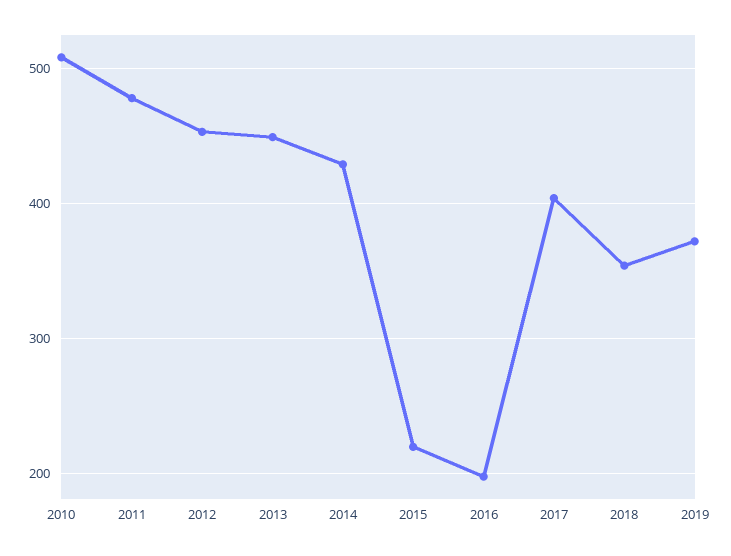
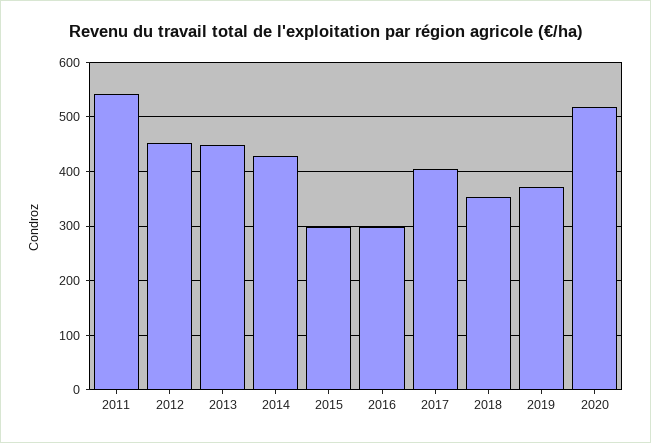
2010: 510 -> none
2011: 480 -> 540
2015: 220 -> 300
2016: 200 -> 300
2020: none -> 520

